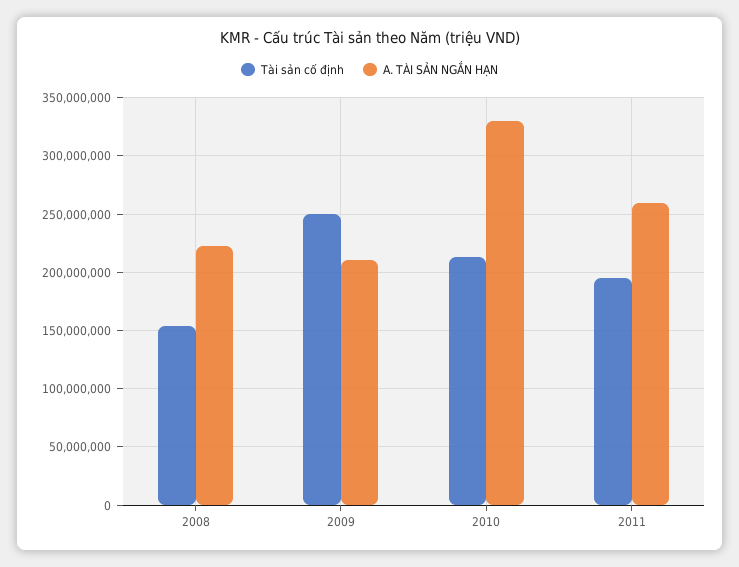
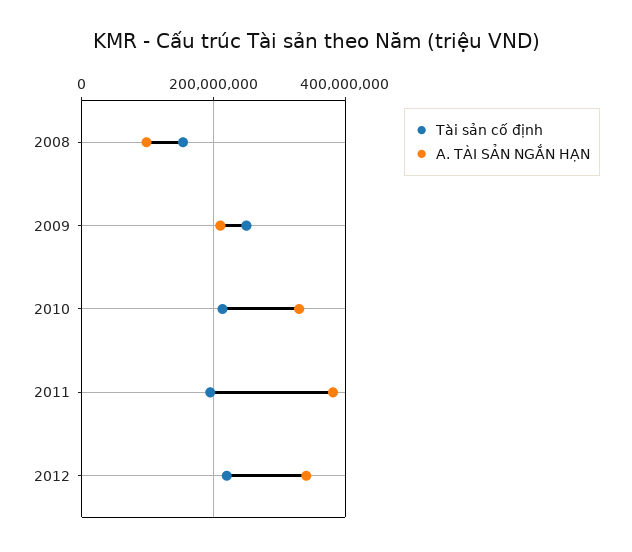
A. TÀI SẢN NGẮN HẠN, 2008: 220000000 -> 100000000
A. TÀI SẢN NGẮN HẠN, 2011: 260000000 -> 380000000
Tài sản cố định, 2012: none -> 220000000
A. TÀI SẢN NGẮN HẠN, 2012: none -> 340000000

